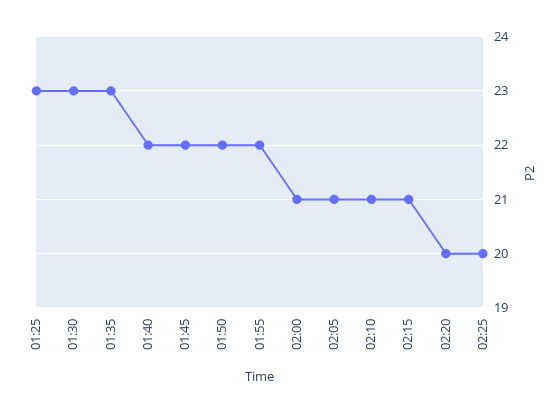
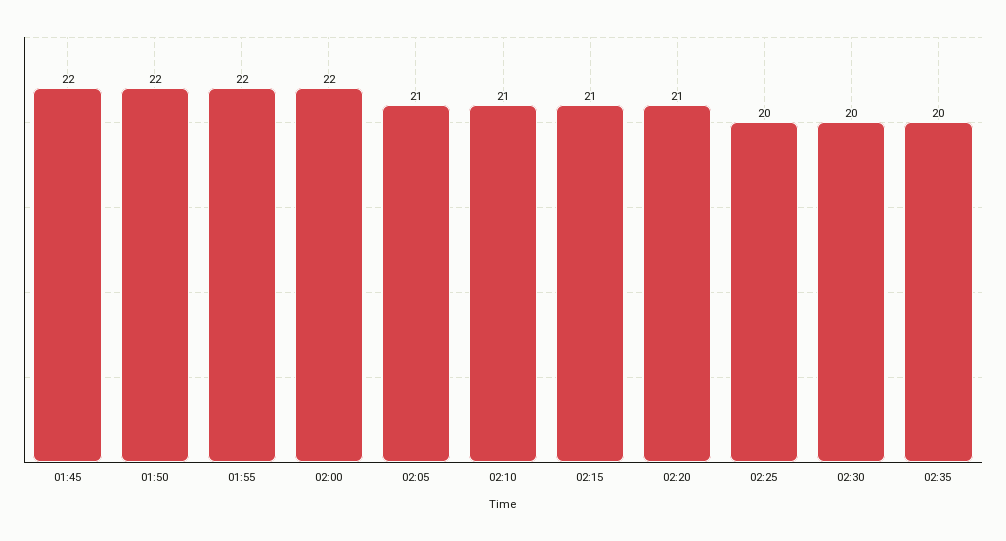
01:25: 23 -> none
01:30: 23 -> none
01:35: 23 -> none
01:40: 22 -> none
02:00: 21 -> 22
02:20: 20 -> 21
02:30: none -> 20
02:35: none -> 20

